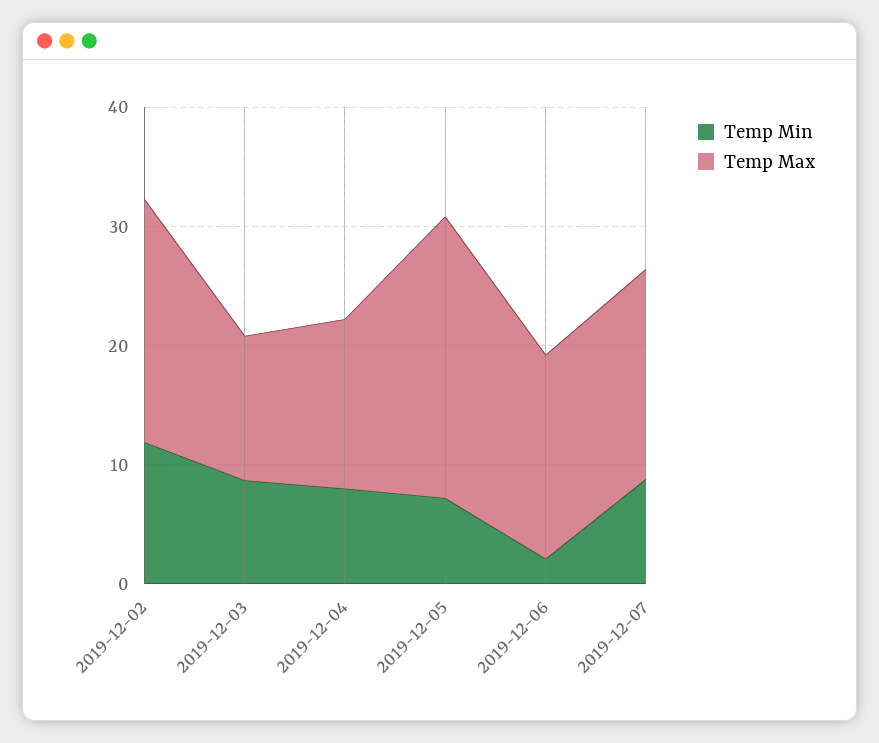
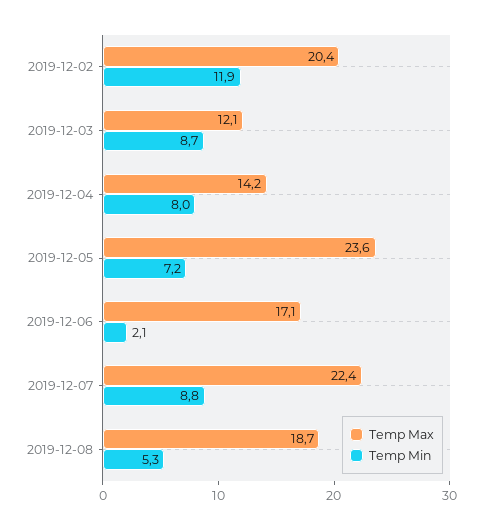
Temp Max, 2019-12-07: 18 -> 22.4
Temp Max, 2019-12-08: none -> 18.7
Temp Min, 2019-12-08: none -> 5.3

